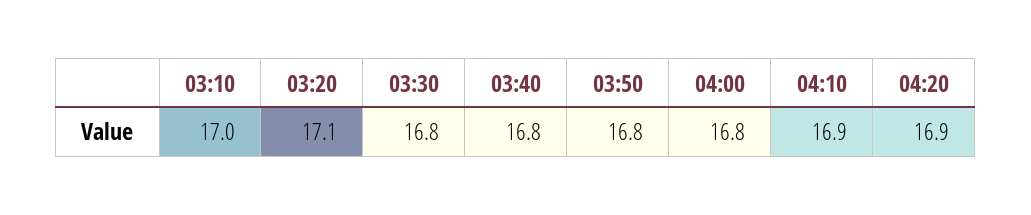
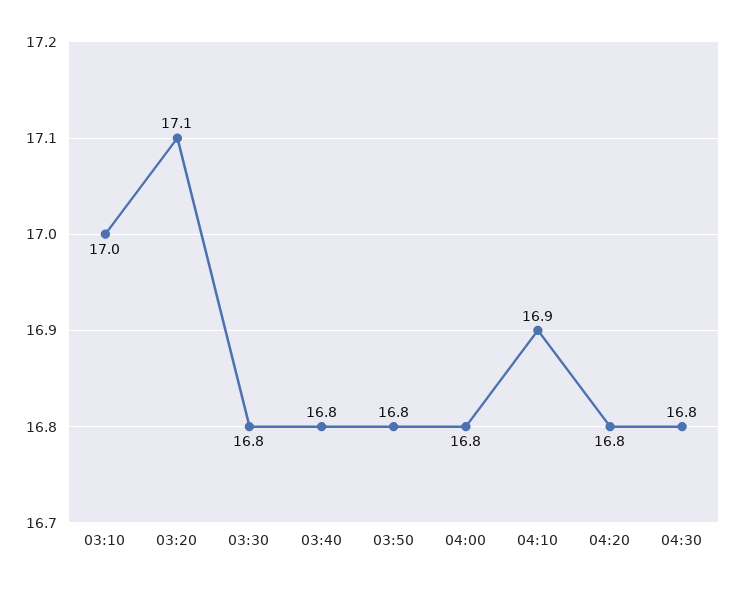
04:20: 16.9 -> 16.8
04:30: none -> 16.8

